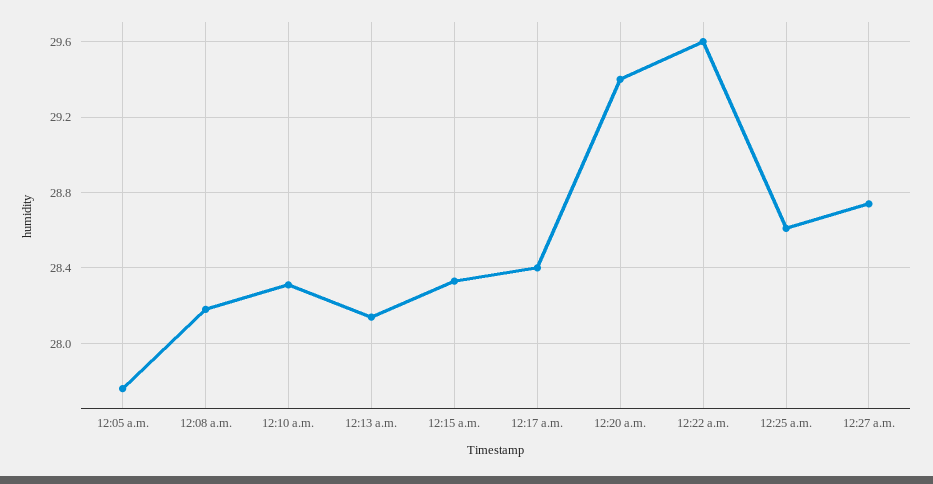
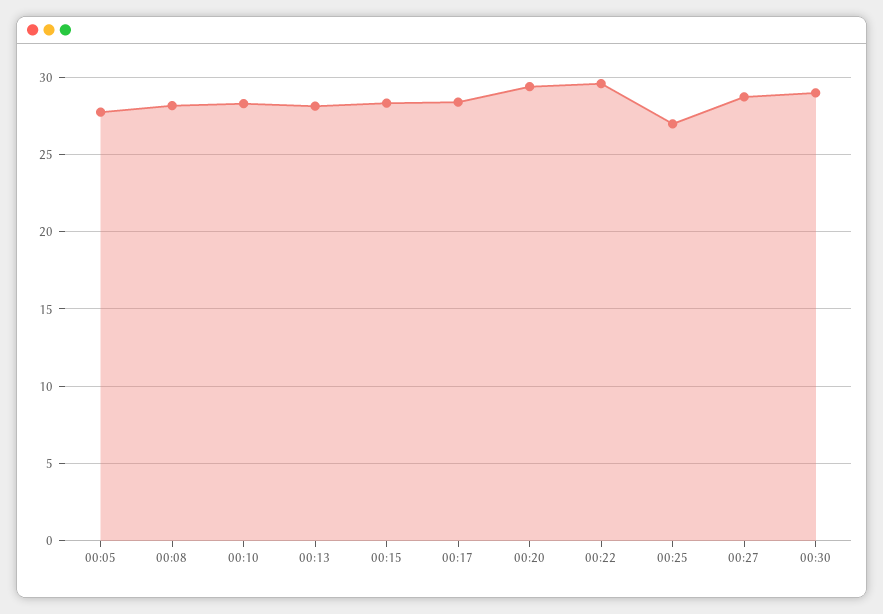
12:25 a.m.: 28.6 -> 27
00:30: none -> 29

